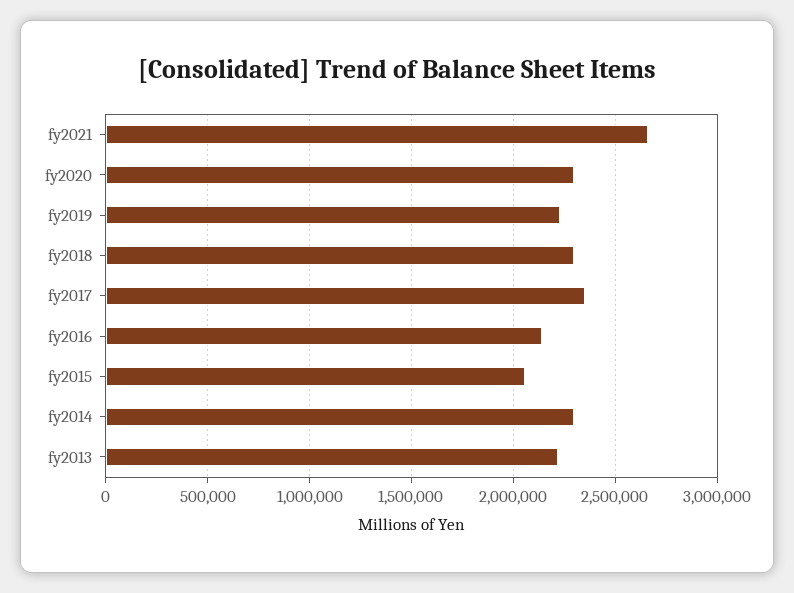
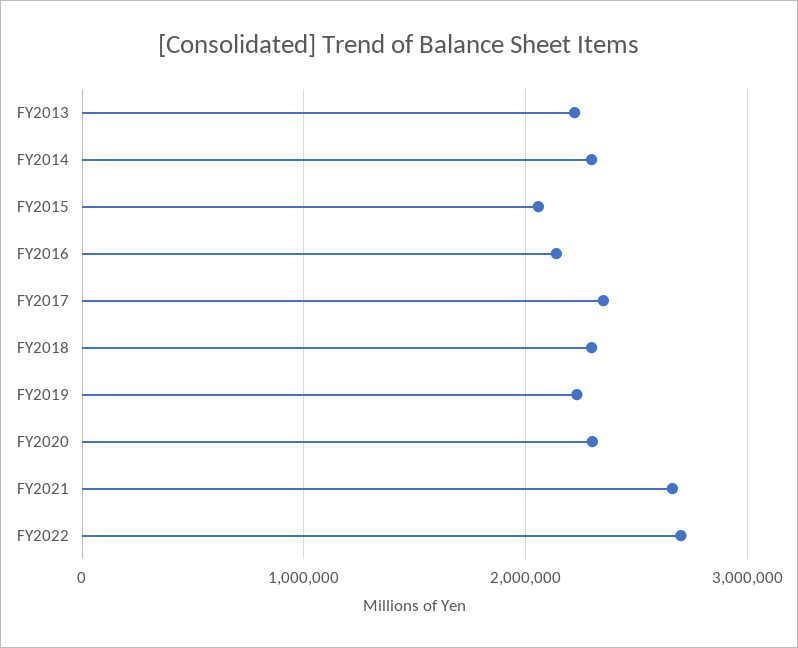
FY2022: none -> 2700000

